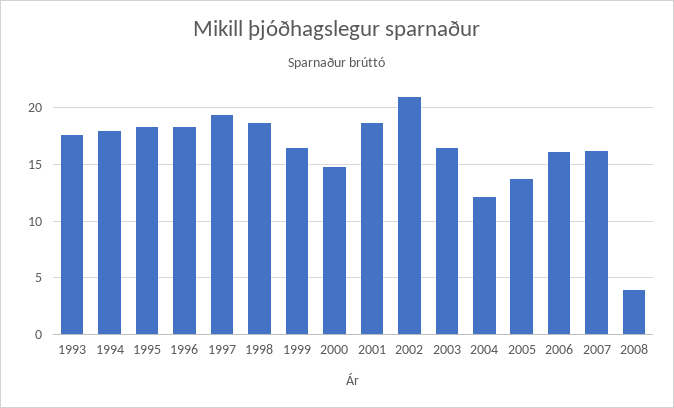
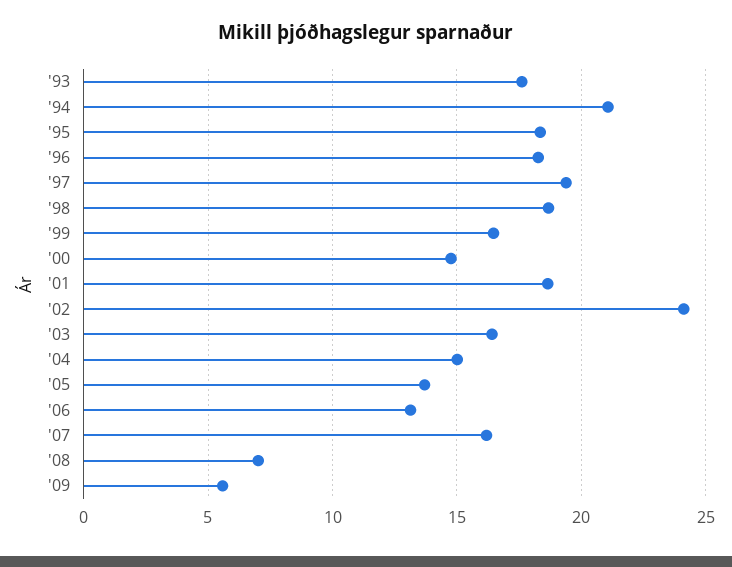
1994: 18 -> 21
2002: 21 -> 24
2004: 12 -> 15
2006: 16 -> 13
2008: 4 -> 7
'09: none -> 5.5

